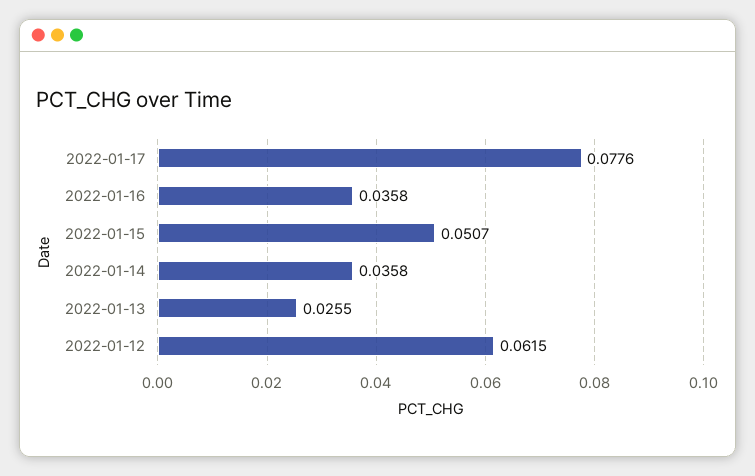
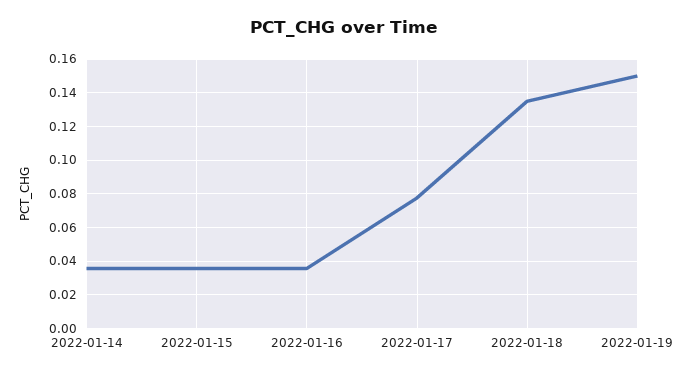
2022-01-15: 0.0507 -> 0.035
2022-01-13: 0.0255 -> none
2022-01-12: 0.0615 -> none
2022-01-18: none -> 0.135
2022-01-19: none -> 0.15

